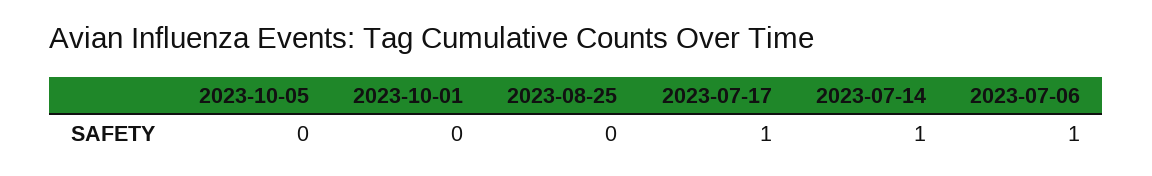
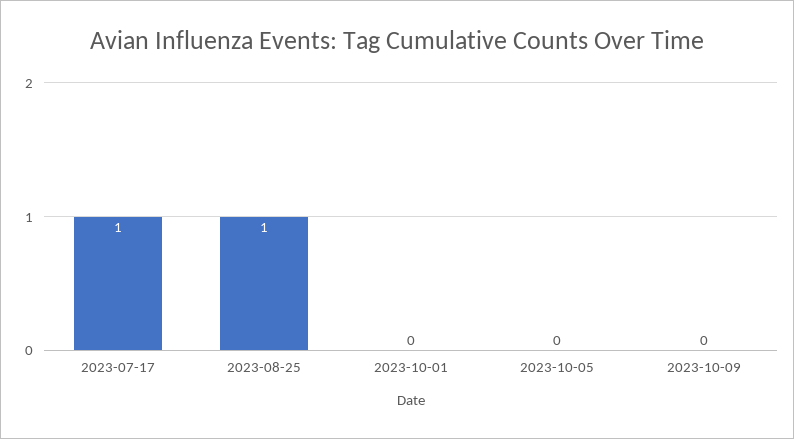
2023-08-25: 0 -> 1
2023-07-14: 1 -> none
2023-07-06: 1 -> none
2023-10-09: none -> 0

